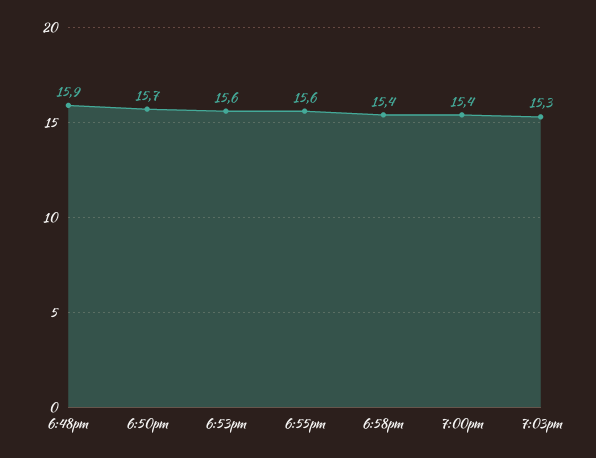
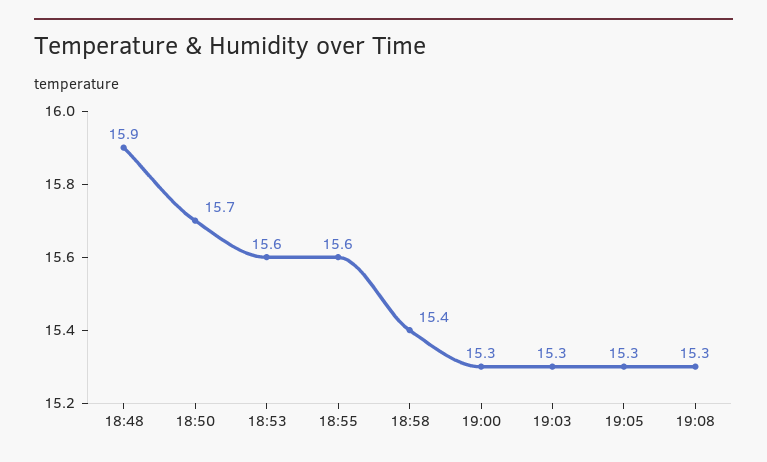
7:00pm: 15.4 -> 15.3
19:05: none -> 15.3
19:08: none -> 15.3

